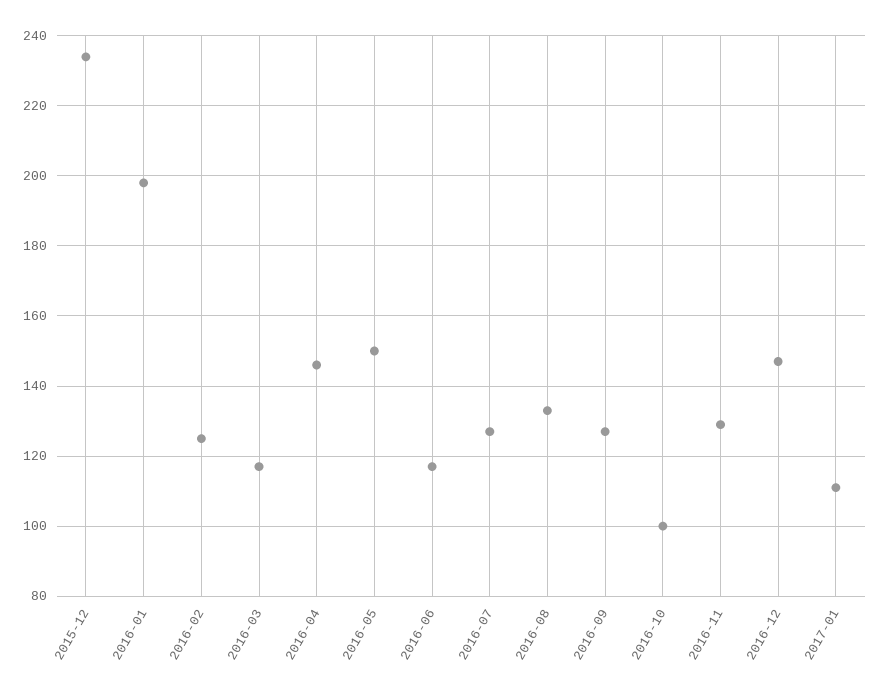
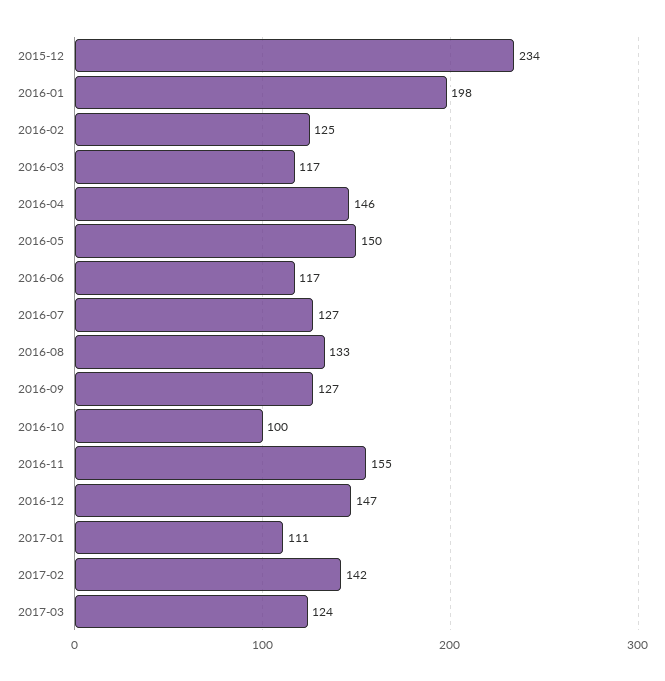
2016-11: 130 -> 155
2017-02: none -> 142
2017-03: none -> 124

